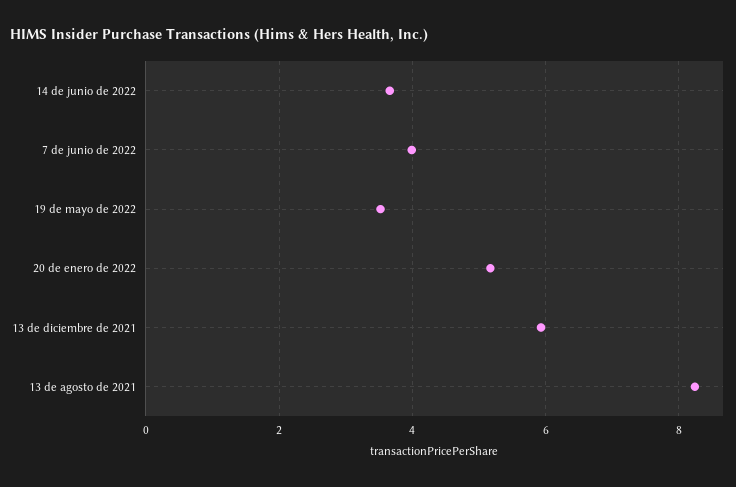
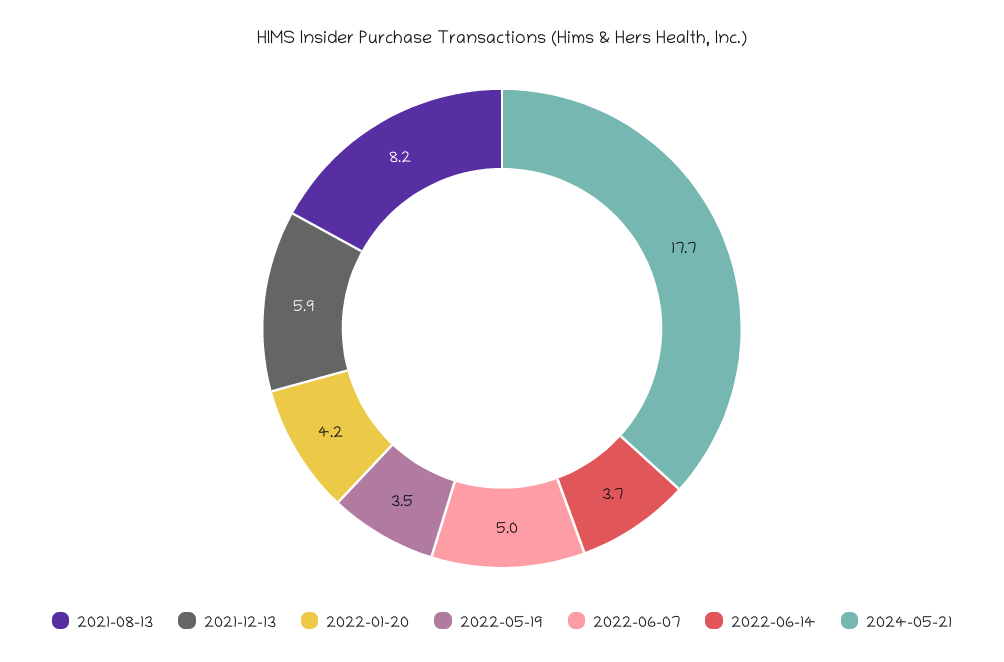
7 de junio de 2022: 4 -> 5
20 de enero de 2022: 5.2 -> 4.2
2024-05-21: none -> 17.7

